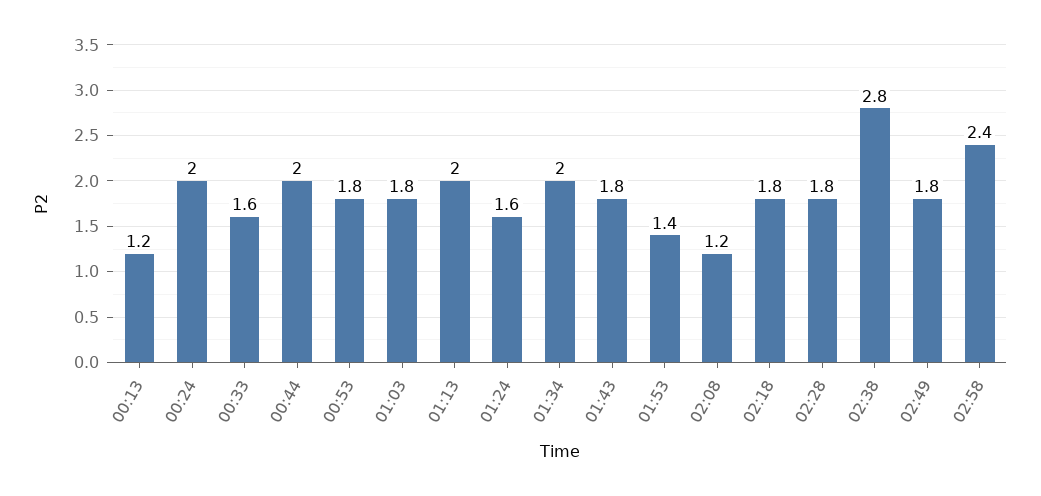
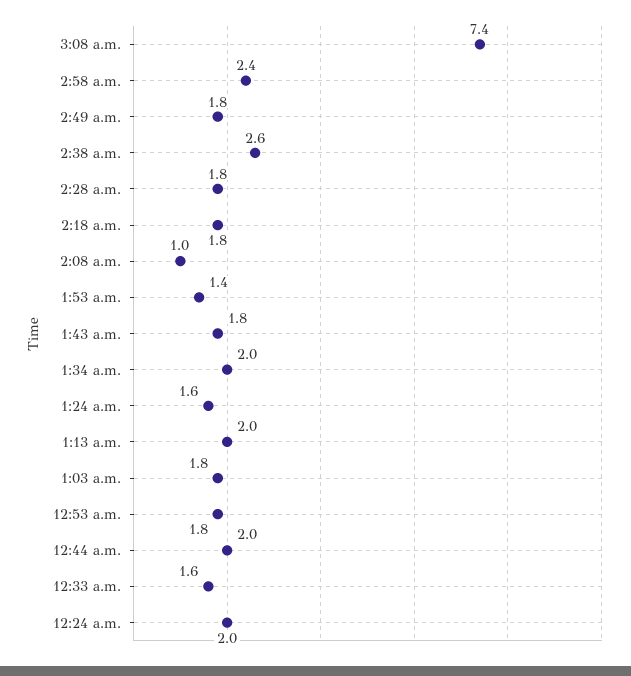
00:13: 1.2 -> none
02:08: 1.2 -> 1
02:38: 2.8 -> 2.6
3:08 a.m.: none -> 7.4

